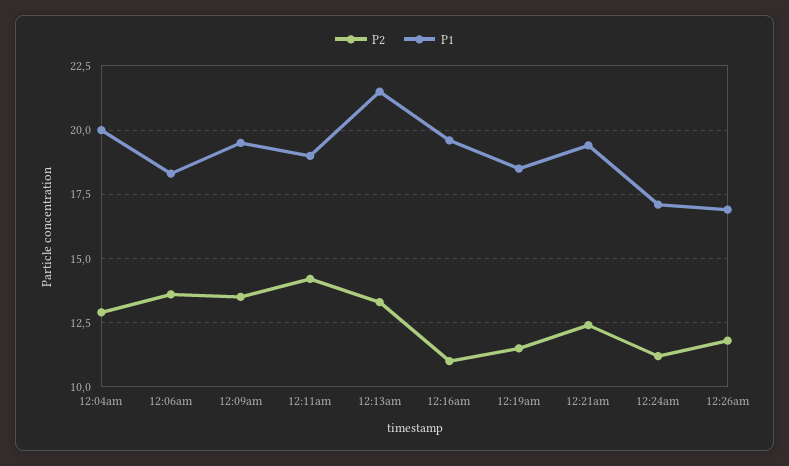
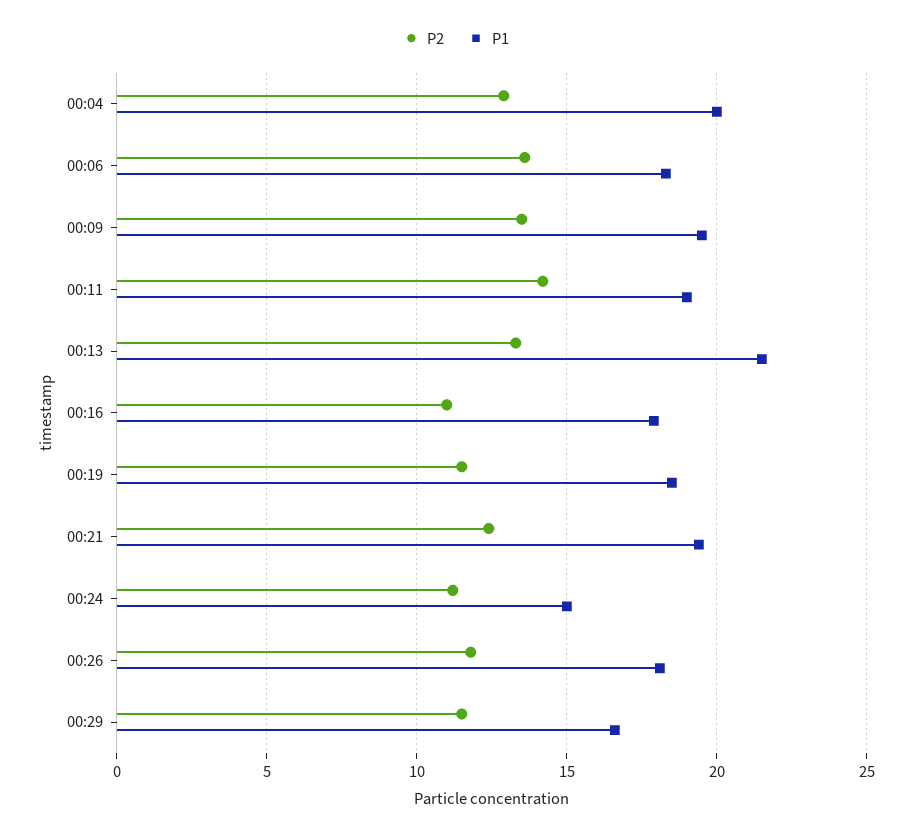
P1, 12:16am: 19.5 -> 18
P1, 12:24am: 17 -> 15
P1, 12:26am: 17 -> 18
P2, 00:29: none -> 11.5
P1, 00:29: none -> 16.5

